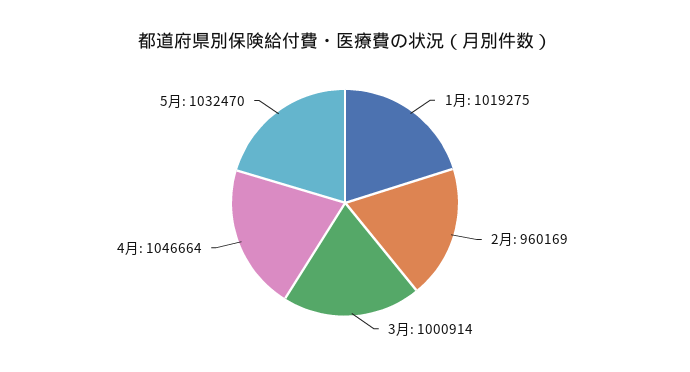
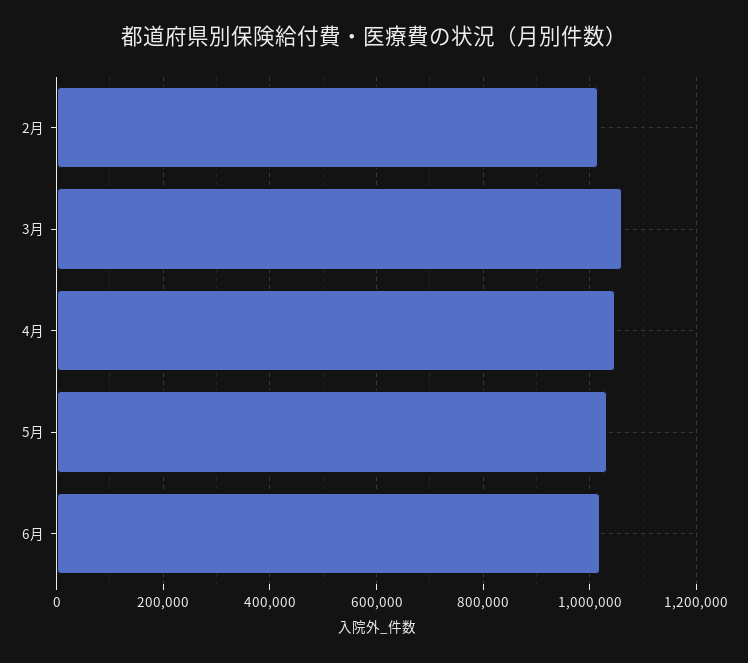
1月: 1019275 -> none
2月: 960169 -> 1020000
3月: 1000914 -> 1060000
6月: none -> 1020000

